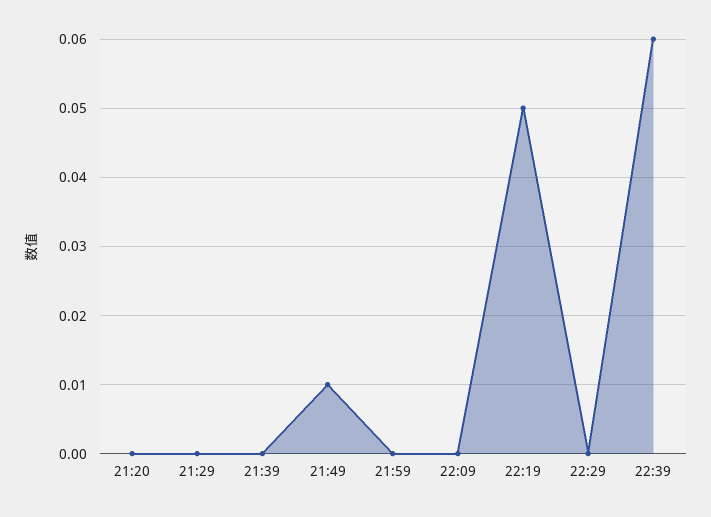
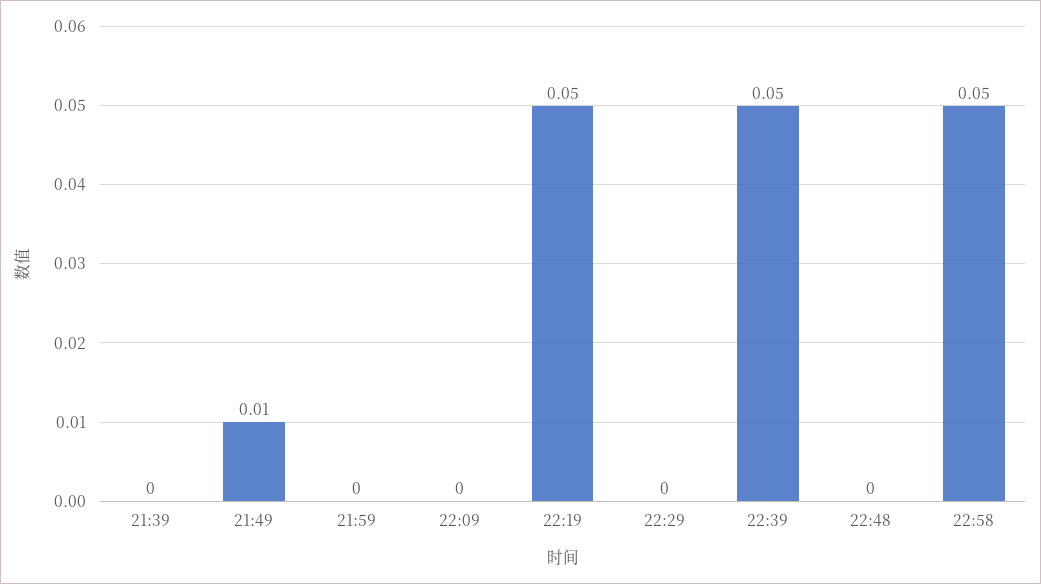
21:20: 0 -> none
21:29: 0 -> none
22:39: 0.06 -> 0.05
22:48: none -> 0
22:58: none -> 0.05

